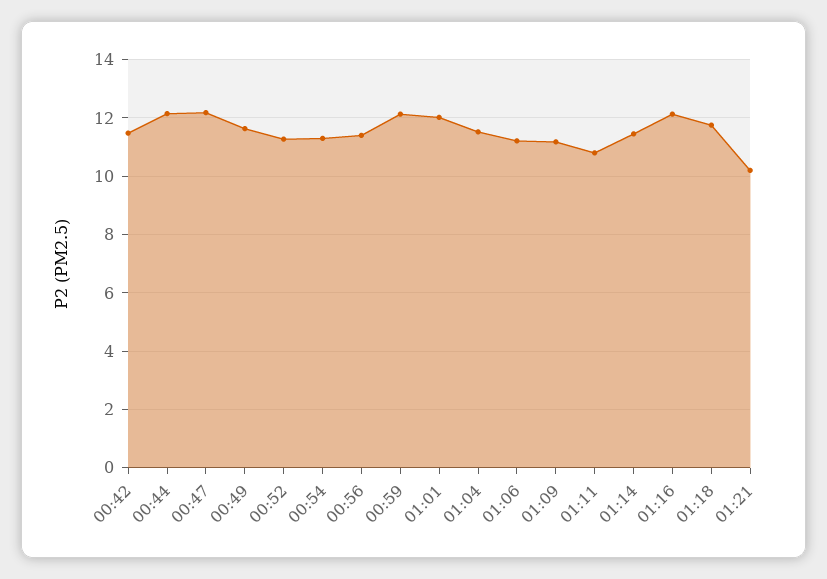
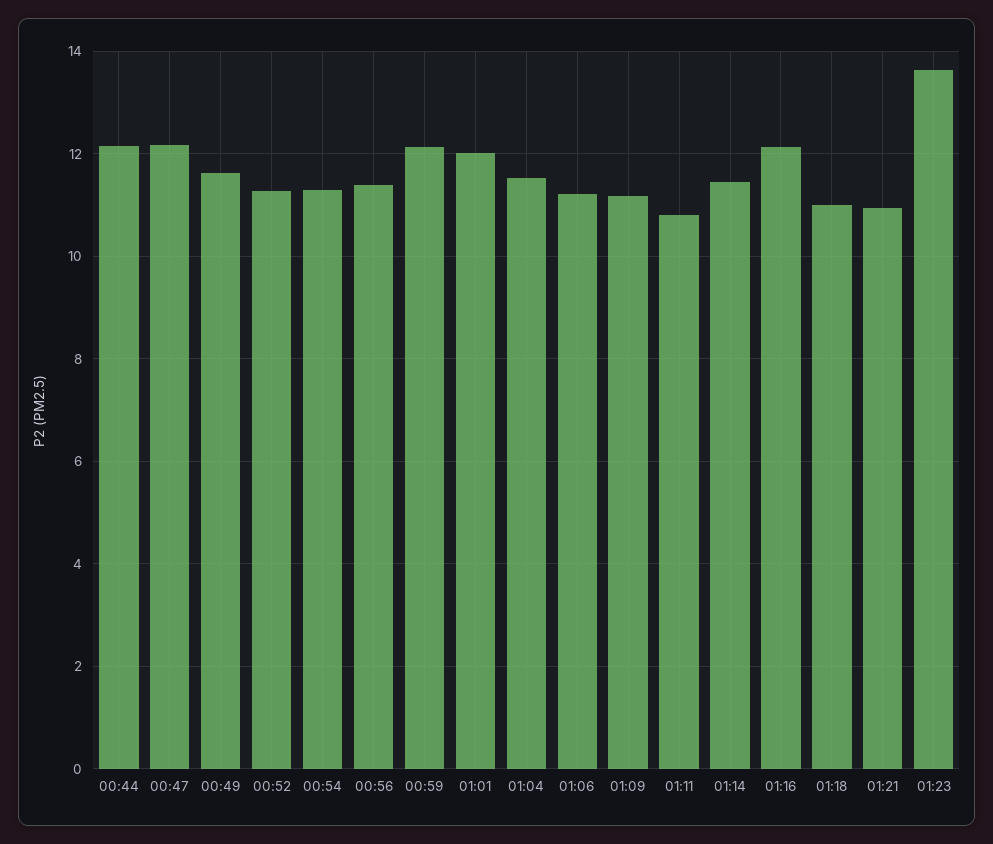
00:42: 11.5 -> none
01:18: 11.75 -> 11
01:21: 10.25 -> 11
01:23: none -> 13.6

